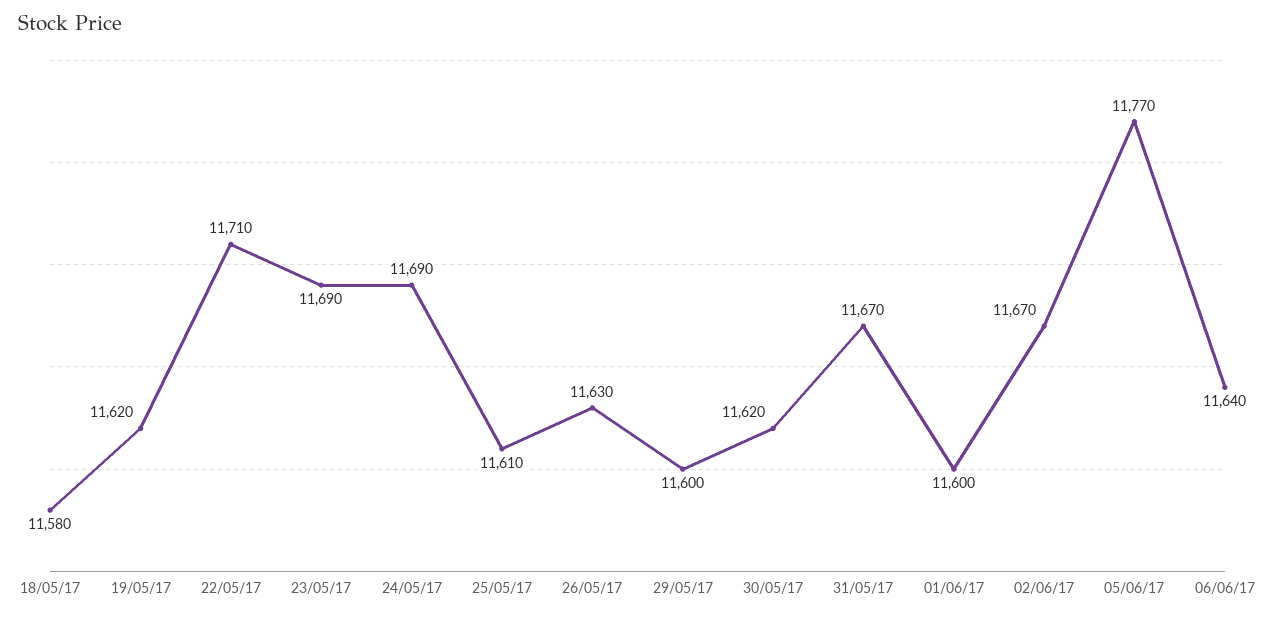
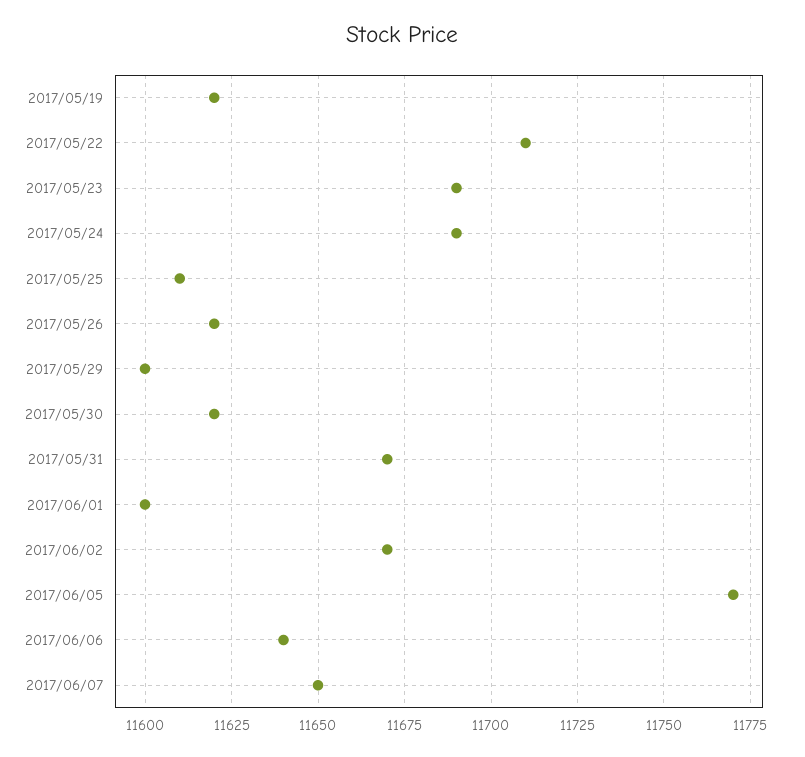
18/05/17: 11580 -> none
26/05/17: 11630 -> 11620
2017/06/07: none -> 11650

